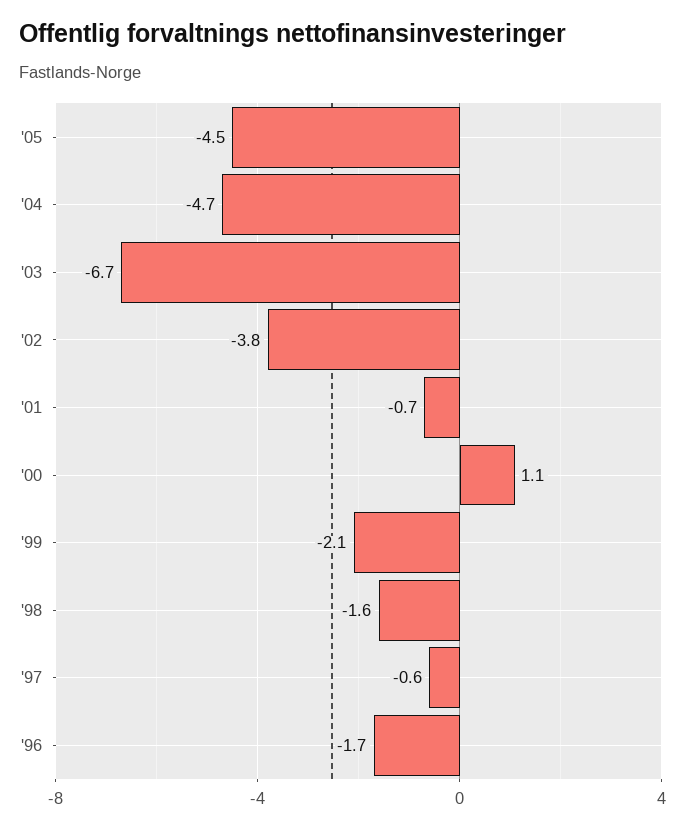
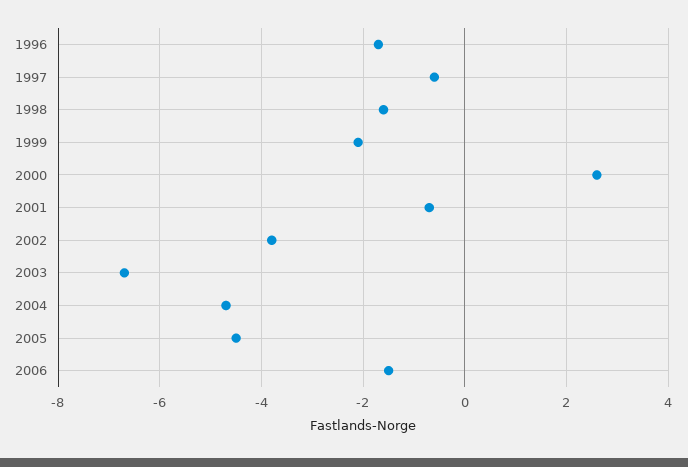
'00: 1.1 -> 2.5
2006: none -> -1.5

